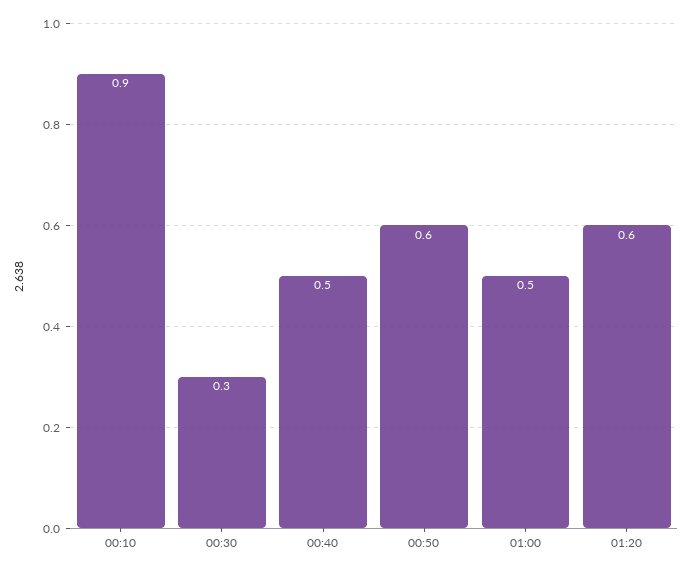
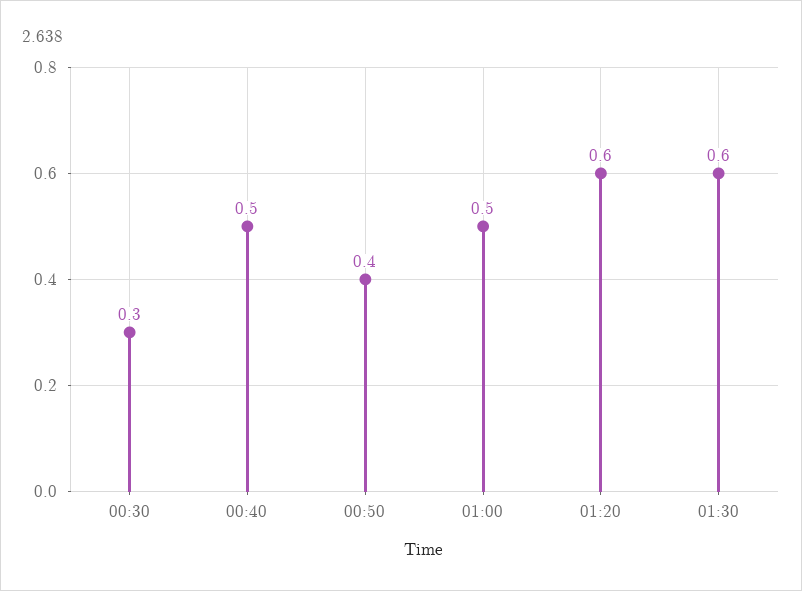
00:10: 0.9 -> none
00:50: 0.6 -> 0.4
01:30: none -> 0.6

